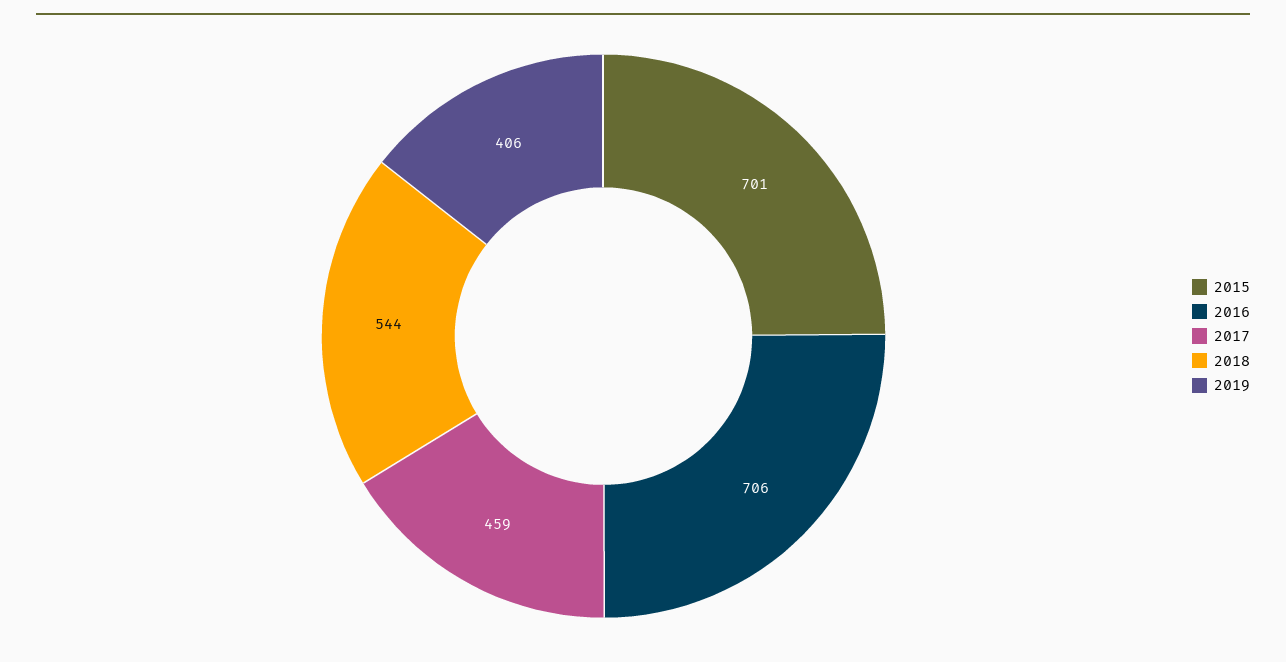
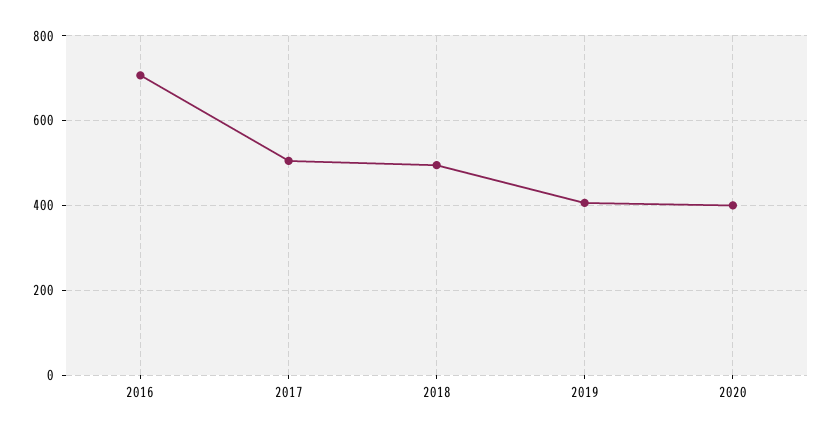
2015: 701 -> none
2017: 459 -> 500
2018: 544 -> 500
2020: none -> 400

